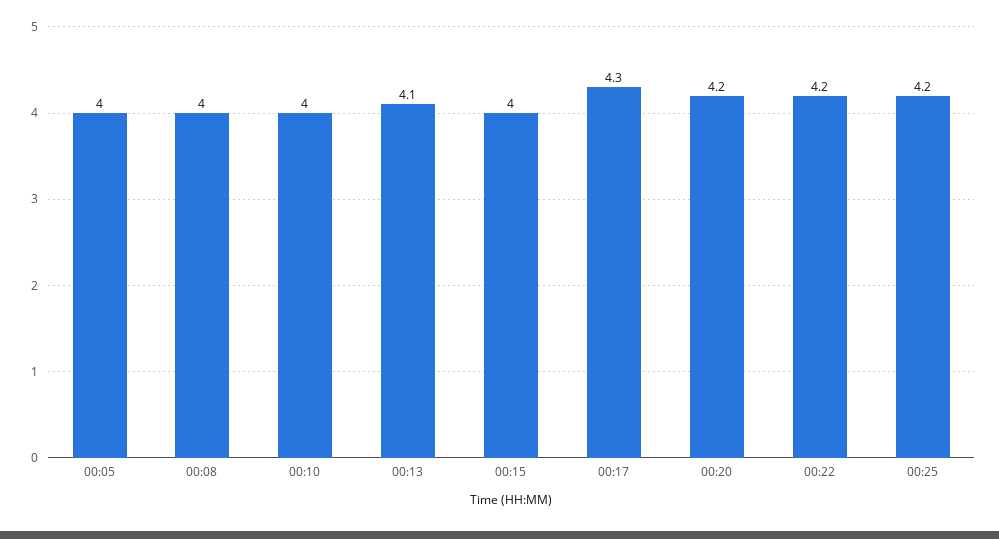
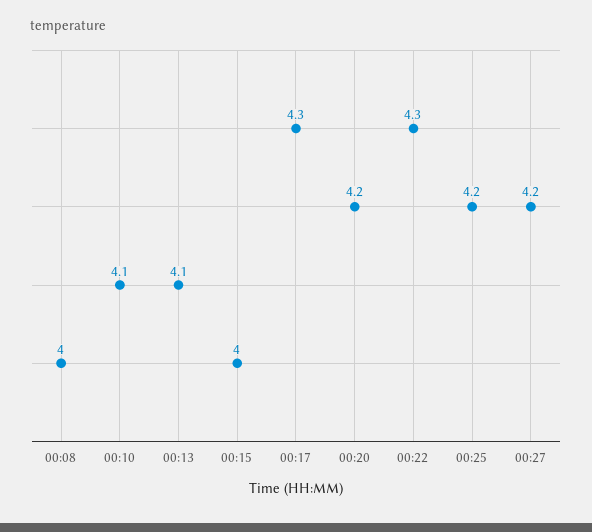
00:05: 4 -> none
00:10: 4 -> 4.1
00:22: 4.2 -> 4.3
00:27: none -> 4.2

